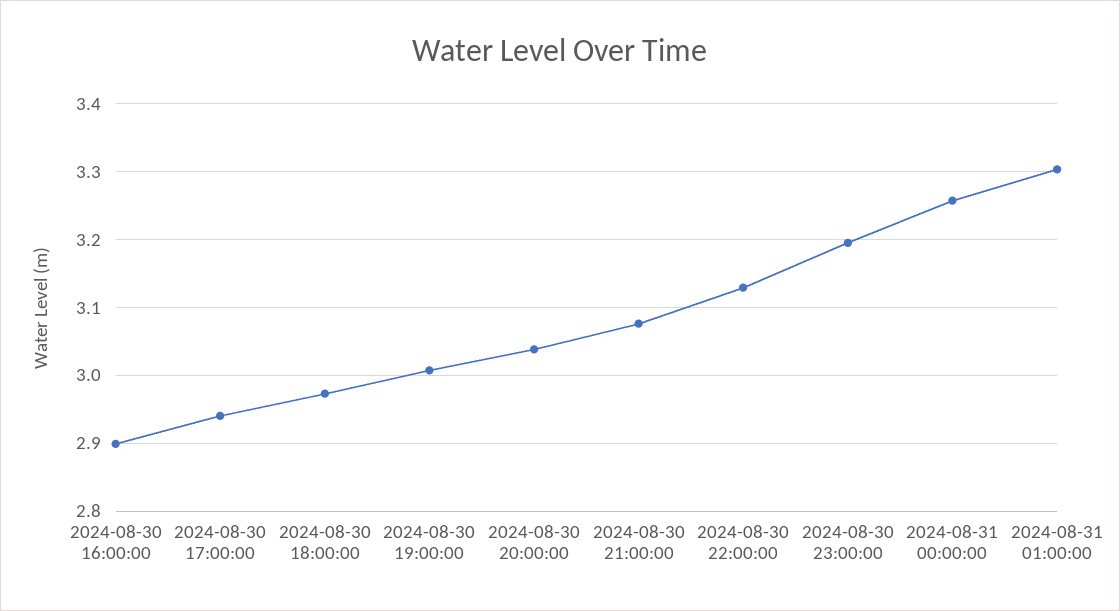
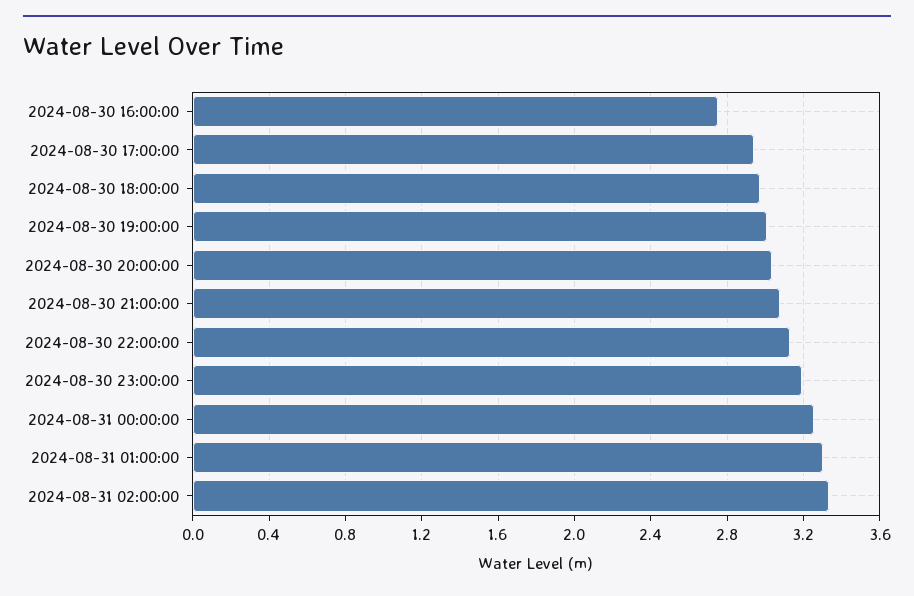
2024-08-30 16:00:00: 2.9 -> 2.75
2024-08-31 02:00:00: none -> 3.35

